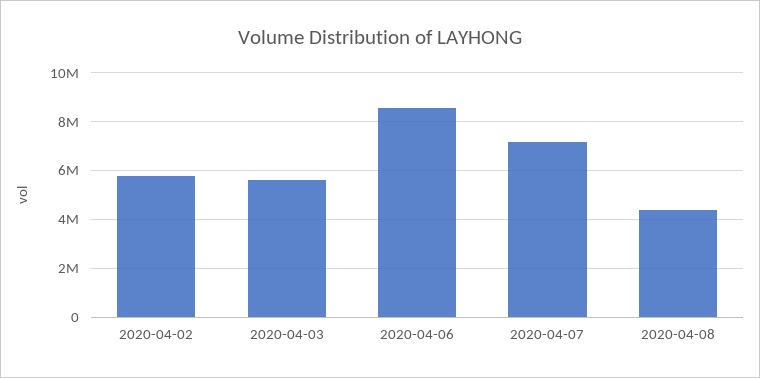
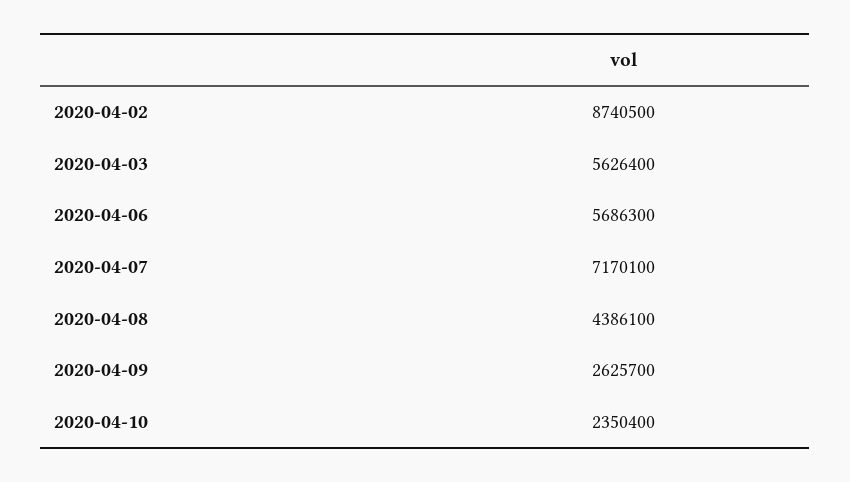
2020-04-02: 5750000 -> 8740500
2020-04-06: 8500000 -> 5686300
2020-04-09: none -> 2625700
2020-04-10: none -> 2350400

